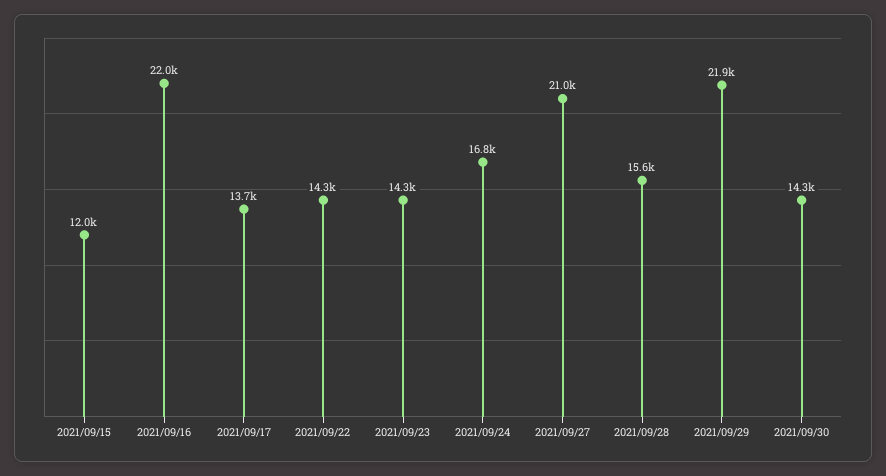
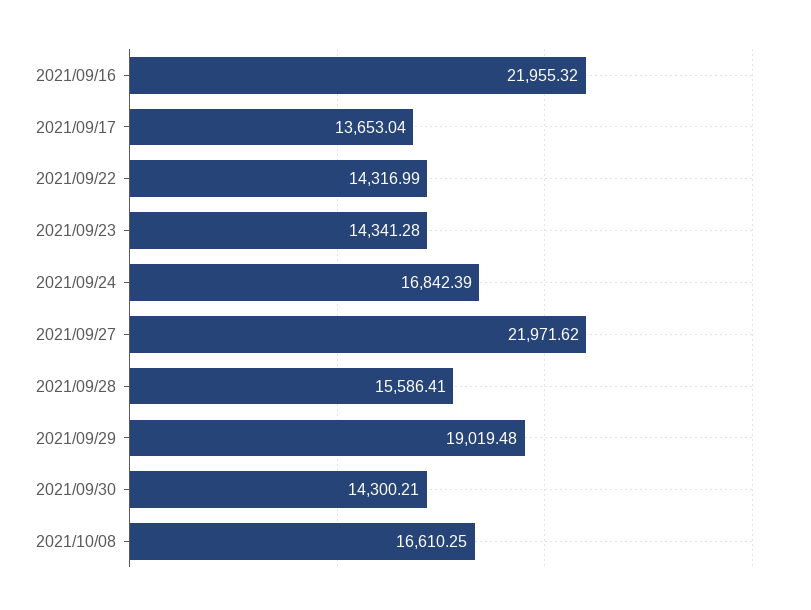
2021/09/15: 12000 -> none
2021/09/27: 21000 -> 21971.62
2021/09/29: 21900 -> 19019.48
2021/10/08: none -> 16610.25

